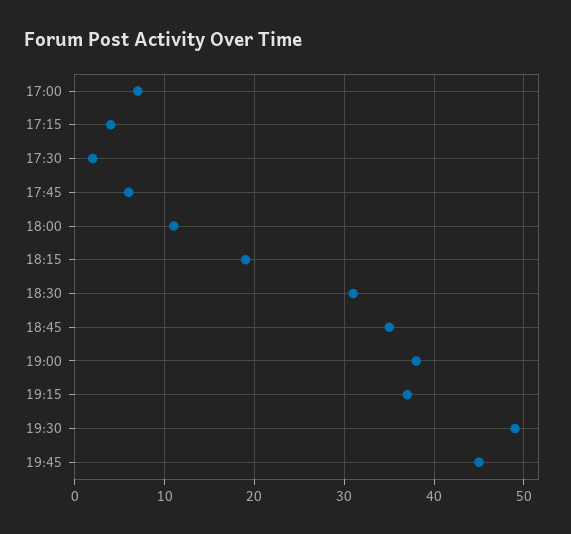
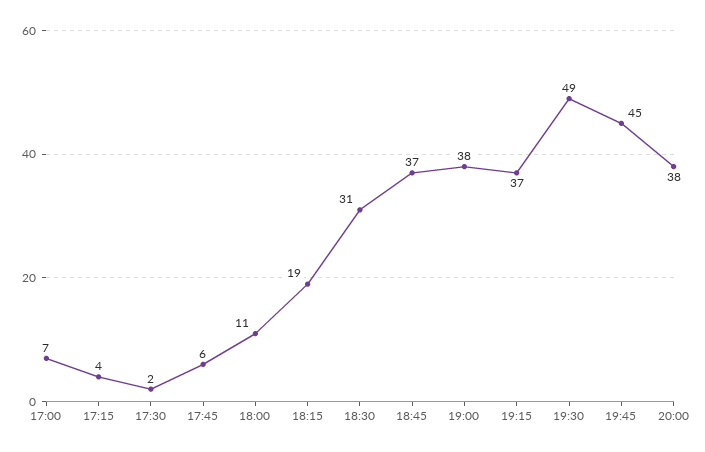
18:45: 35 -> 37
20:00: none -> 38

